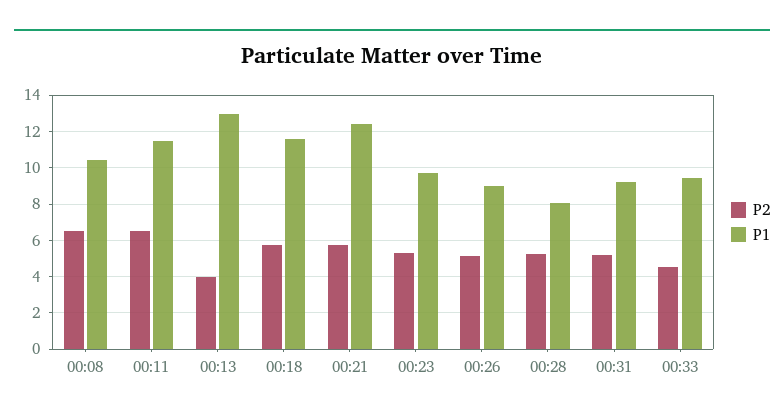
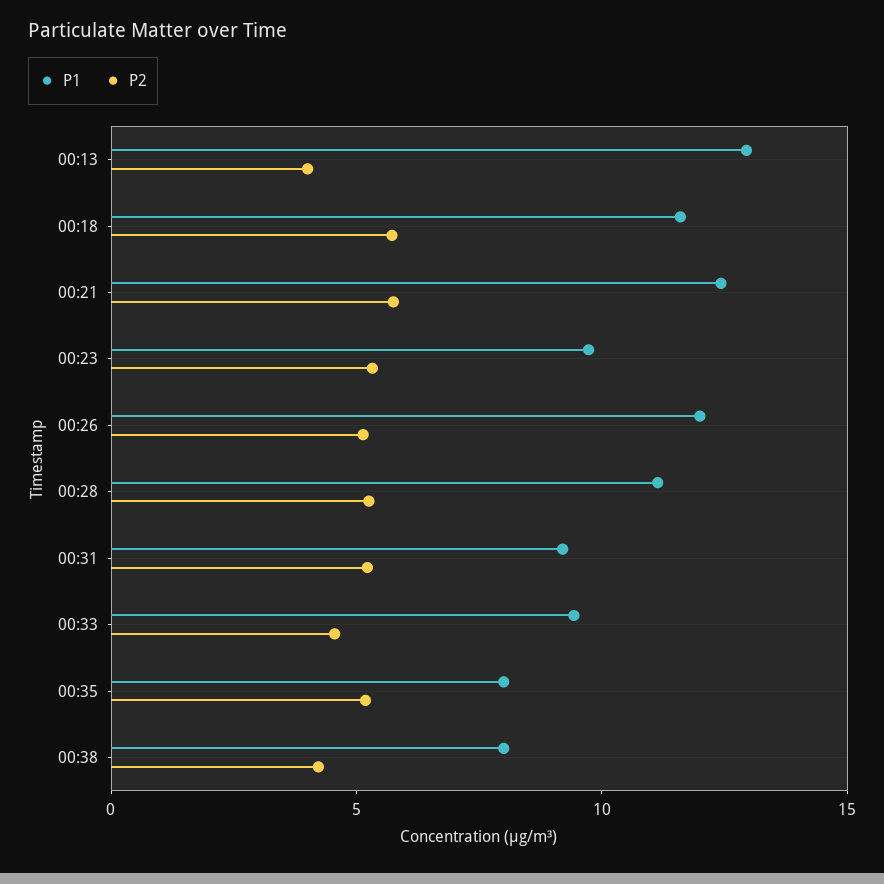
P2, 00:08: 6.5 -> none
P1, 00:08: 10.5 -> none
P2, 00:11: 6.5 -> none
P1, 00:11: 11.5 -> none
P1, 00:26: 9 -> 12
P1, 00:28: 8 -> 11
P1, 00:35: none -> 8
P2, 00:35: none -> 5
P1, 00:38: none -> 8
P2, 00:38: none -> 4

